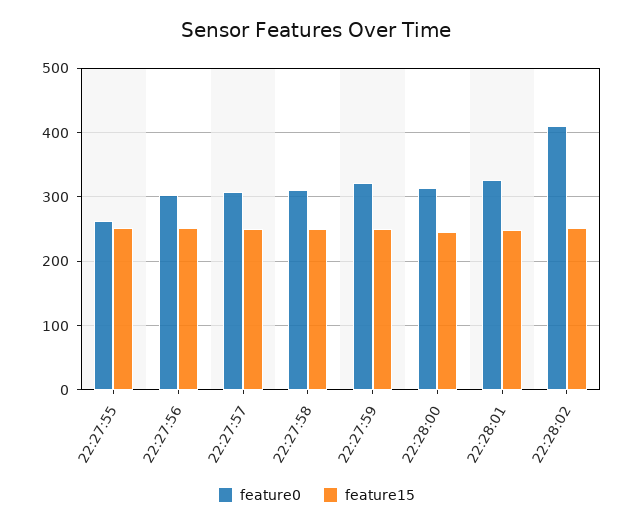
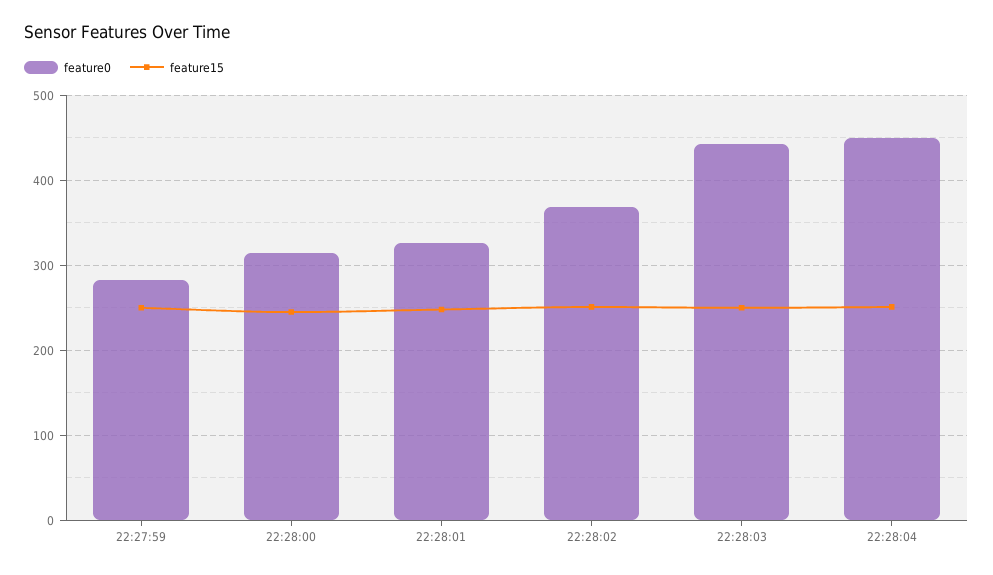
feature0, 22:27:55: 260 -> none
feature15, 22:27:55: 250 -> none
feature0, 22:27:56: 300 -> none
feature15, 22:27:56: 250 -> none
feature0, 22:27:57: 310 -> none
feature15, 22:27:57: 250 -> none
feature0, 22:27:58: 310 -> none
feature15, 22:27:58: 250 -> none
feature0, 22:27:59: 320 -> 280
feature0, 22:28:02: 410 -> 370
feature0, 22:28:03: none -> 440
feature15, 22:28:03: none -> 250
feature0, 22:28:04: none -> 450
feature15, 22:28:04: none -> 250

